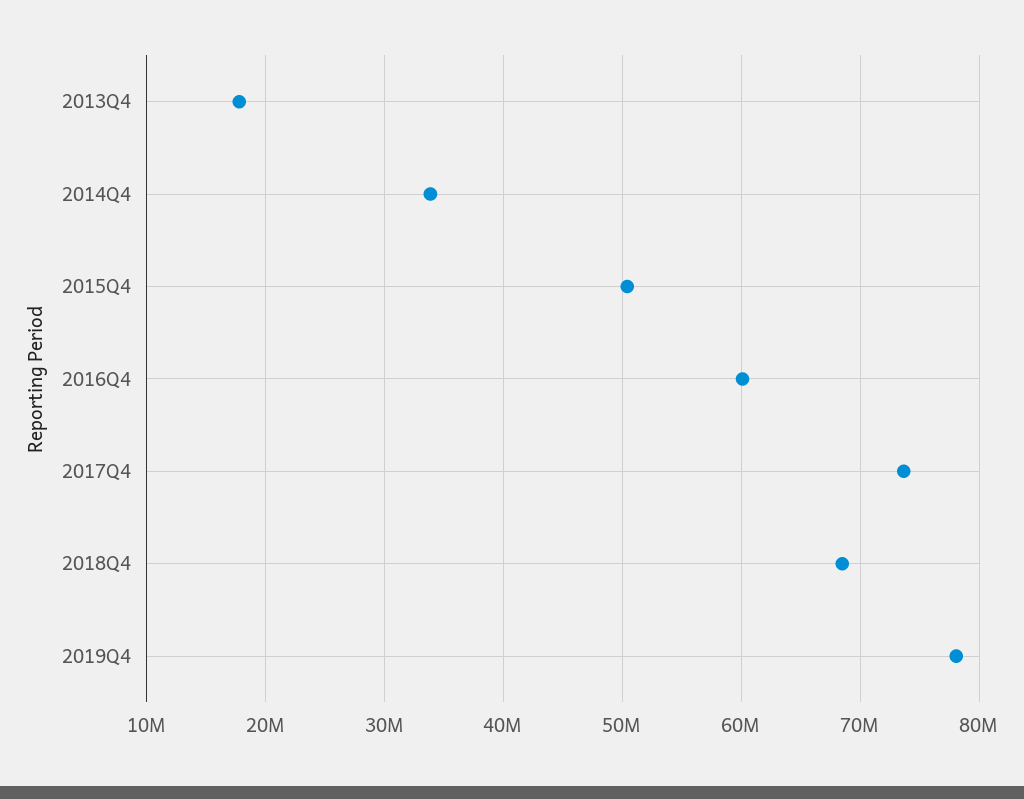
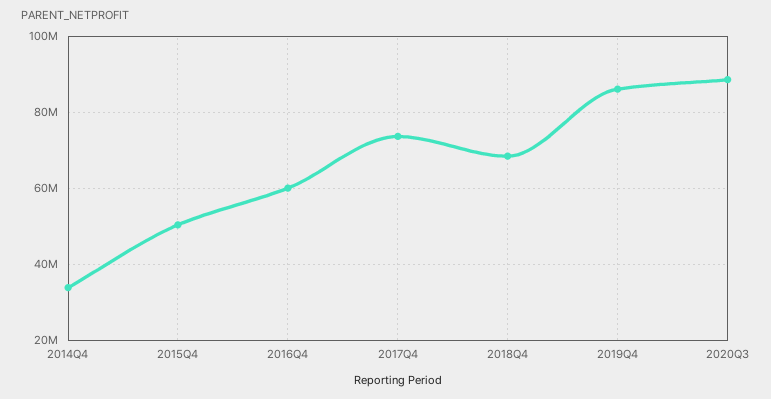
2013Q4: 18000000 -> none
2019Q4: 78000000 -> 86000000
2020Q3: none -> 88000000

